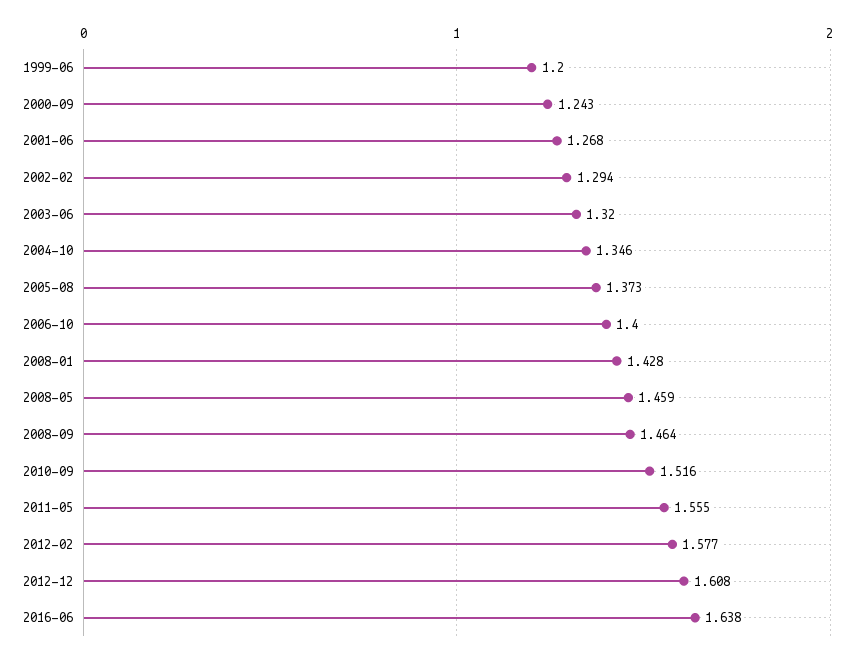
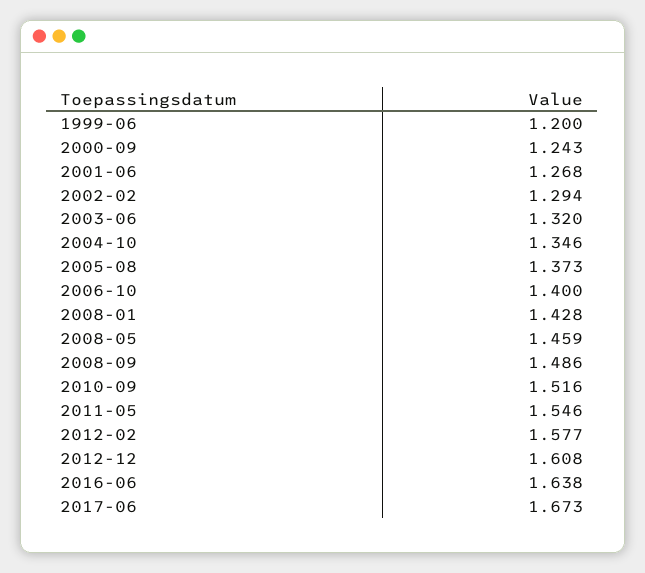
2008-09: 1.464 -> 1.486
2011-05: 1.555 -> 1.546
2017-06: none -> 1.673

